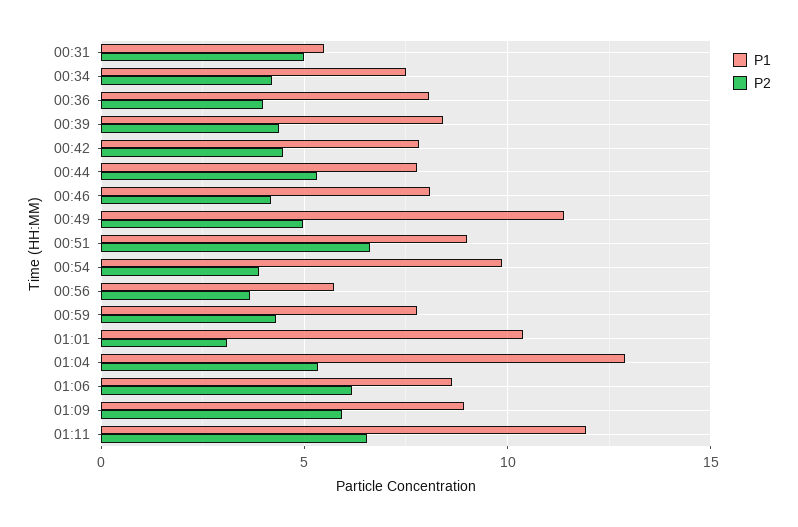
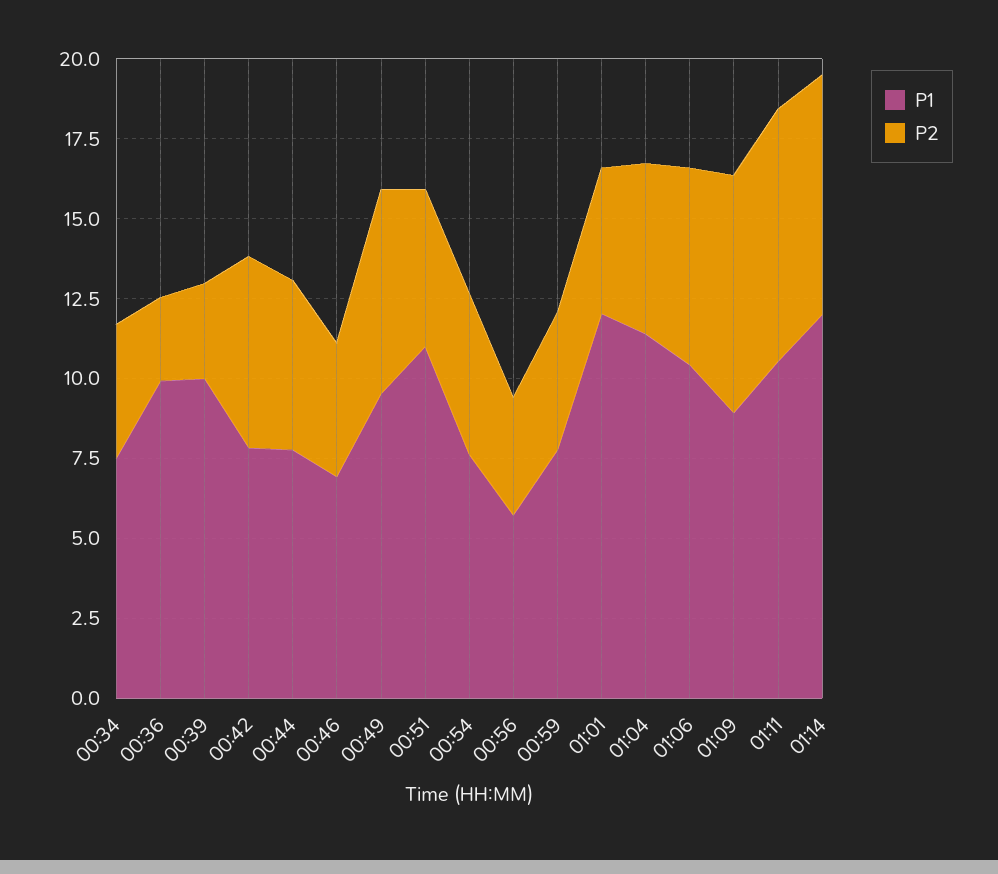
P1, 00:31: 5.5 -> none
P2, 00:31: 5 -> none
P1, 00:36: 8 -> 10
P2, 00:36: 4 -> 2.5
P1, 00:39: 8.5 -> 10
P2, 00:39: 4.5 -> 3
P2, 00:42: 4.5 -> 6
P1, 00:46: 8 -> 7
P1, 00:49: 11.5 -> 9.5
P2, 00:49: 5 -> 6.5
P1, 00:51: 9 -> 11
P2, 00:51: 6.5 -> 5
P1, 00:54: 10 -> 7.5
P2, 00:54: 4 -> 5
P1, 01:01: 10.5 -> 12
P2, 01:01: 3 -> 4.5
P1, 01:04: 13 -> 11.5
P1, 01:06: 8.5 -> 10.5
P2, 01:09: 6 -> 7.5
P1, 01:11: 12 -> 10.5
P2, 01:11: 6.5 -> 8
P1, 01:14: none -> 12
P2, 01:14: none -> 7.5

